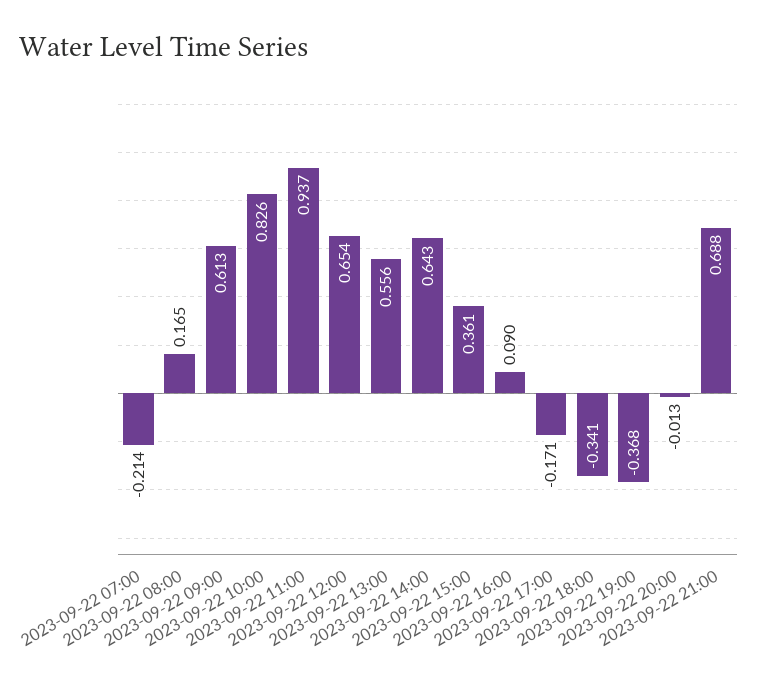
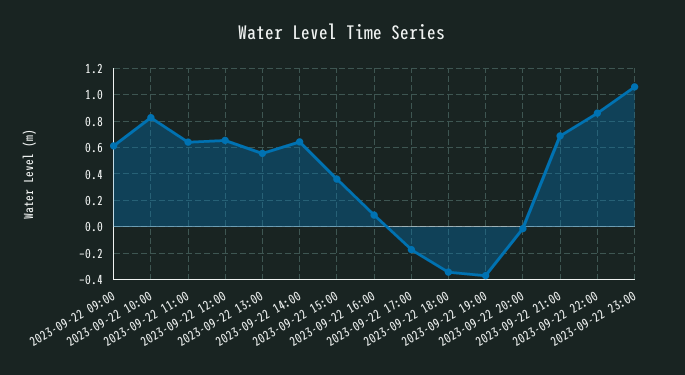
2023-09-22 07:00: -0.214 -> none
2023-09-22 08:00: 0.165 -> none
2023-09-22 11:00: 0.937 -> 0.65
2023-09-22 22:00: none -> 0.85
2023-09-22 23:00: none -> 1.05

